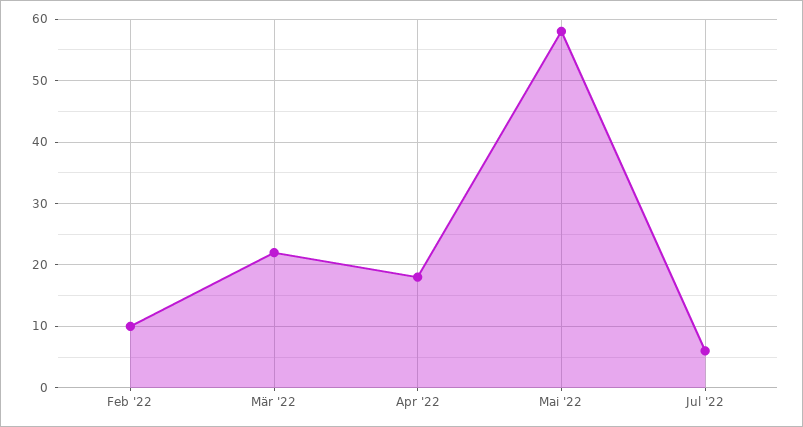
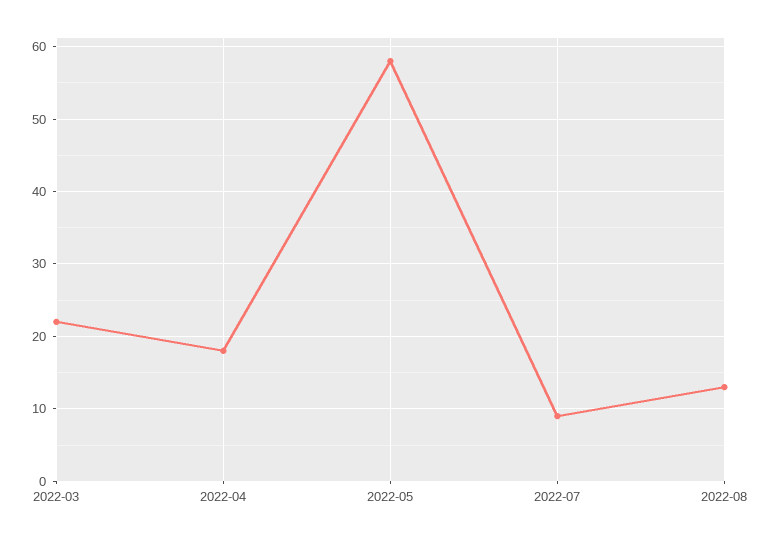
Feb '22: 10 -> none
Jul '22: 6 -> 9
2022-08: none -> 13

